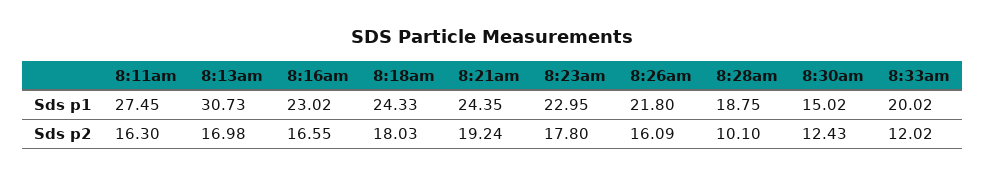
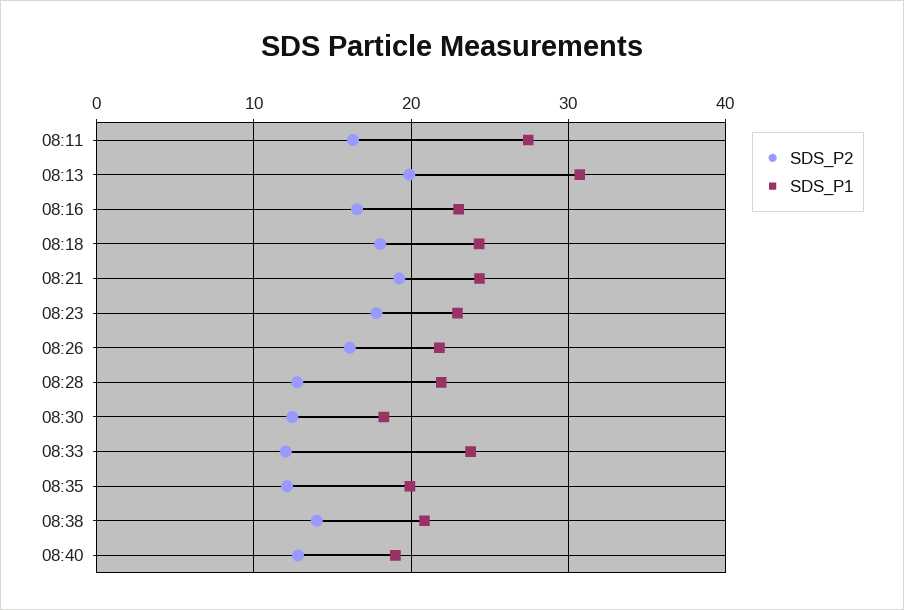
Sds p1, 8:28am: 18.75 -> 22
Sds p1, 8:30am: 15.02 -> 18
Sds p1, 8:33am: 20.02 -> 24
Sds p2, 8:13am: 16.98 -> 20
Sds p2, 8:28am: 10.1 -> 13
Sds p2, 08:35: none -> 12
Sds p1, 08:35: none -> 20
Sds p2, 08:38: none -> 14
Sds p1, 08:38: none -> 21
Sds p2, 08:40: none -> 13
Sds p1, 08:40: none -> 19

